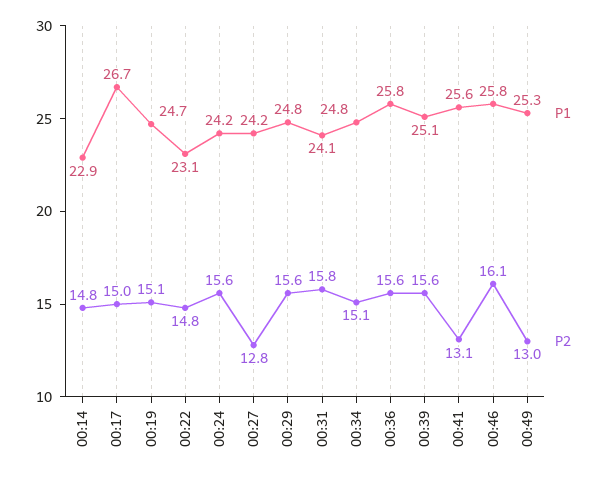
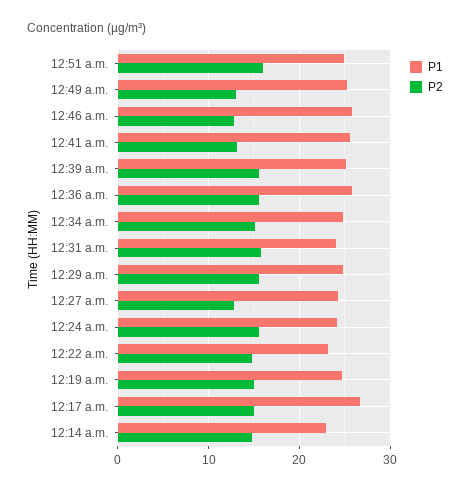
P2, 00:46: 16.1 -> 13
P1, 12:51 a.m.: none -> 25
P2, 12:51 a.m.: none -> 16

